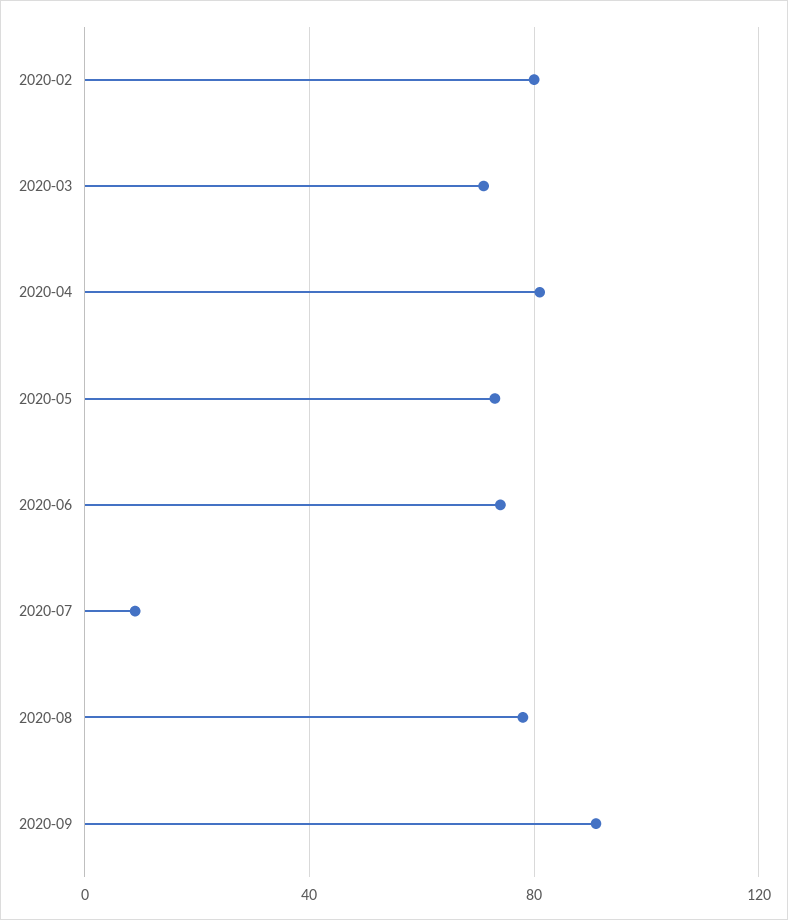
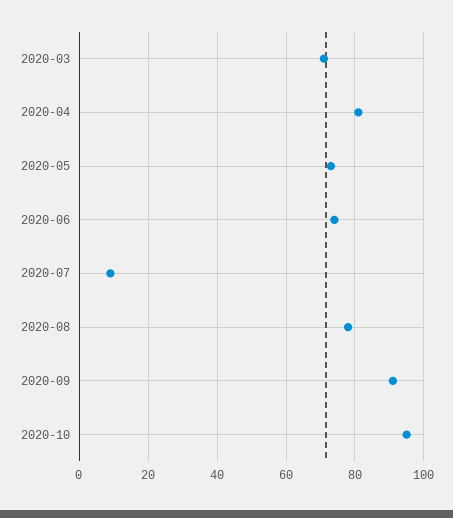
2020-02: 80 -> none
2020-10: none -> 95

